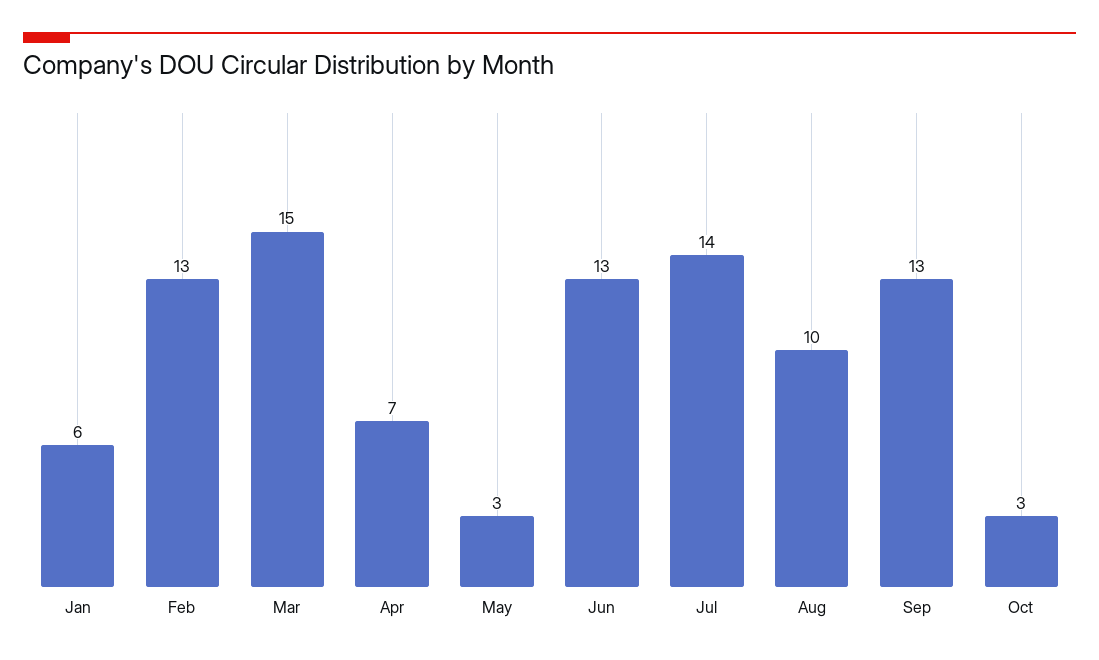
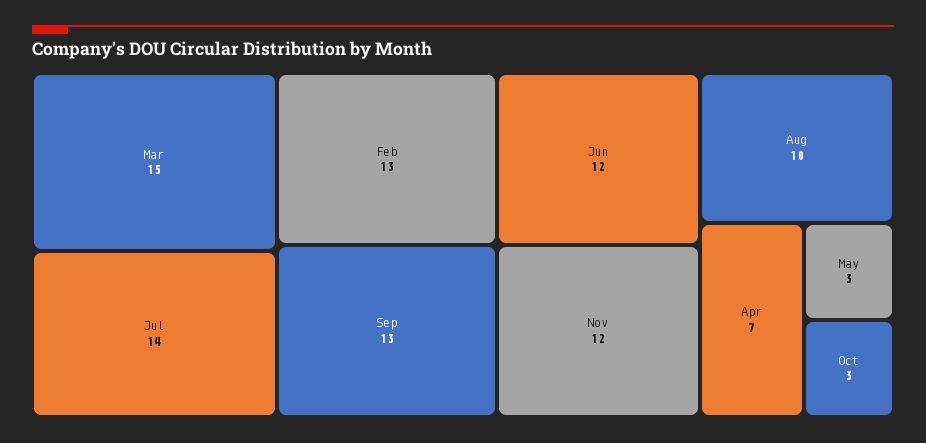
Jan: 6 -> none
Jun: 13 -> 12
Nov: none -> 12

